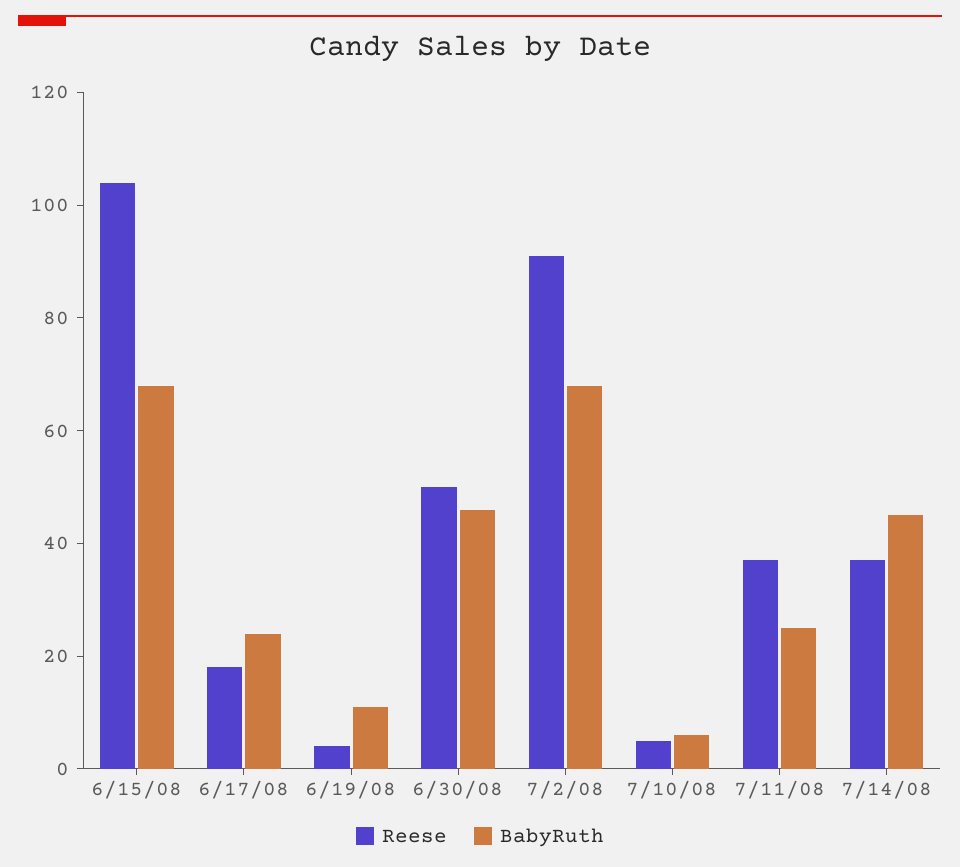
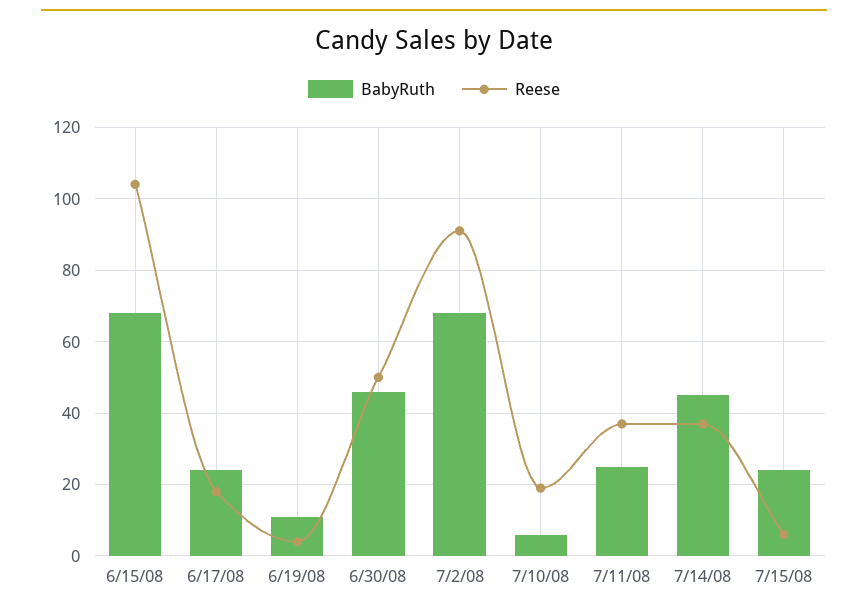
Reese, 7/10/08: 5 -> 20
BabyRuth, 7/15/08: none -> 25
Reese, 7/15/08: none -> 5

